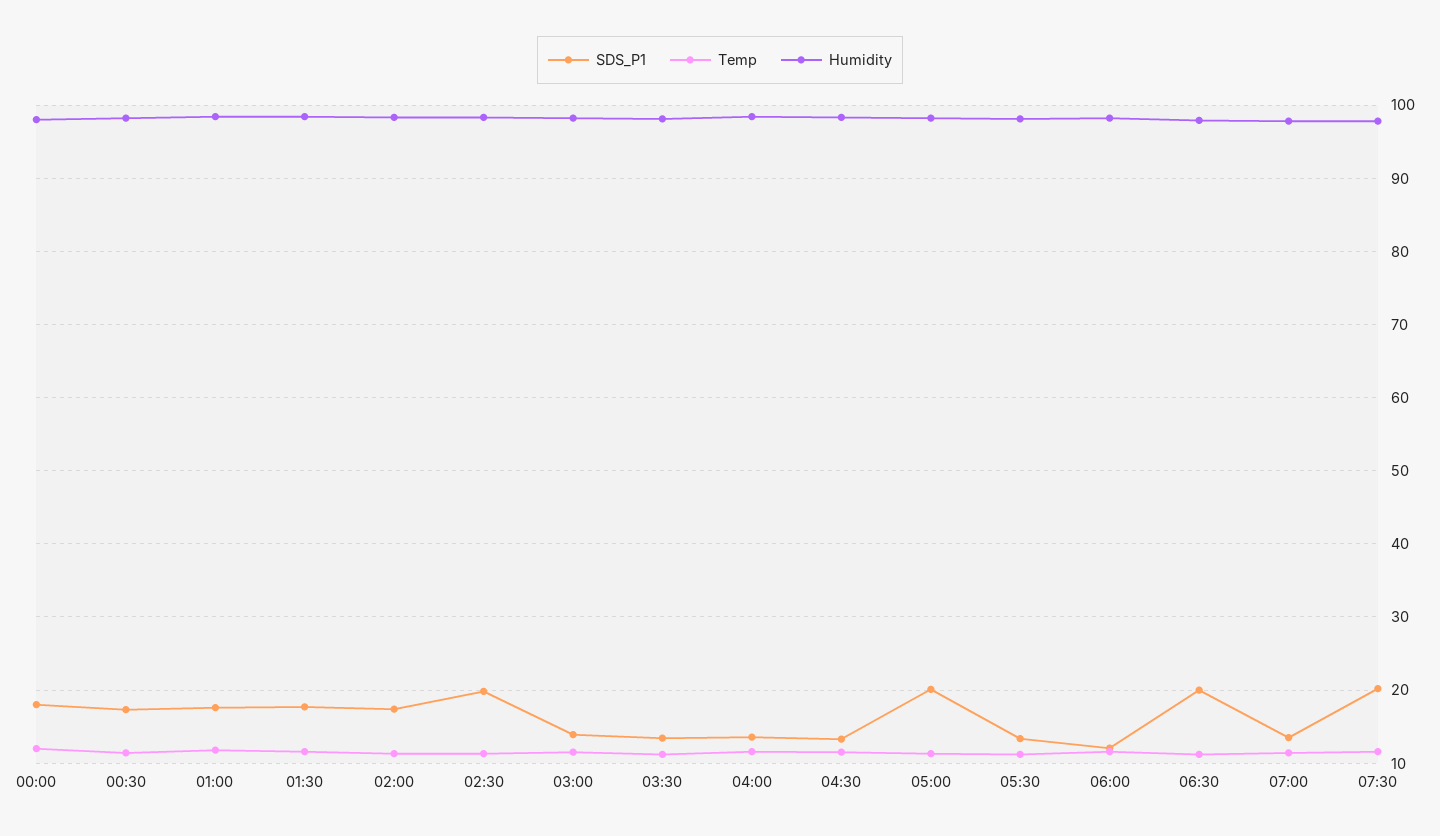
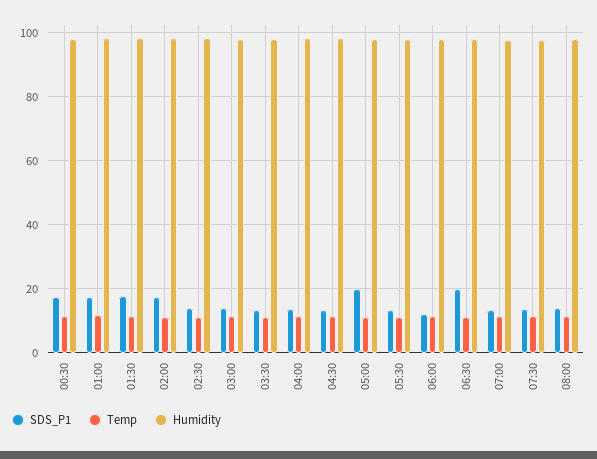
SDS_P1, 00:00: 18 -> none
Temp, 00:00: 12 -> none
Humidity, 00:00: 98 -> none
SDS_P1, 02:30: 20 -> 14
SDS_P1, 07:30: 20 -> 14
SDS_P1, 08:00: none -> 14
Temp, 08:00: none -> 12
Humidity, 08:00: none -> 98

